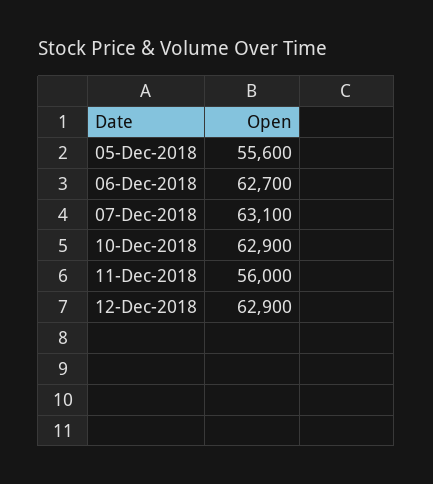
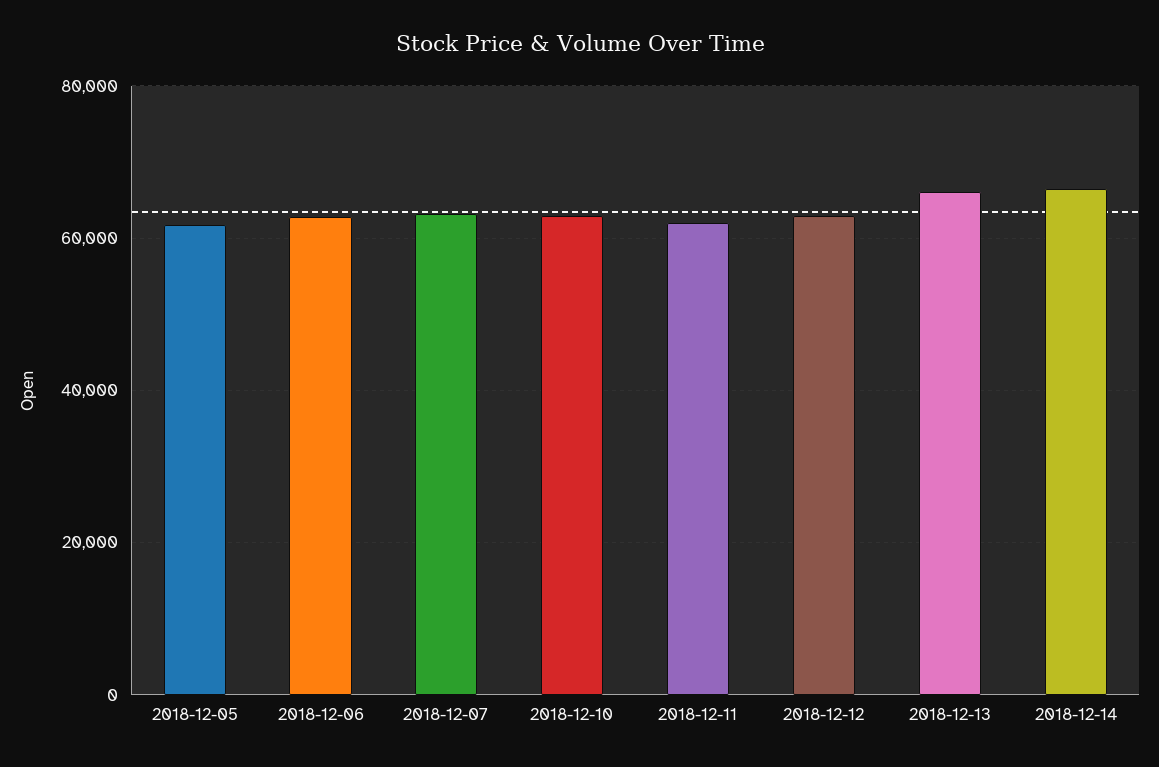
05-Dec-2018: 55600 -> 62000
11-Dec-2018: 56000 -> 62000
2018-12-13: none -> 66000
2018-12-14: none -> 66000

